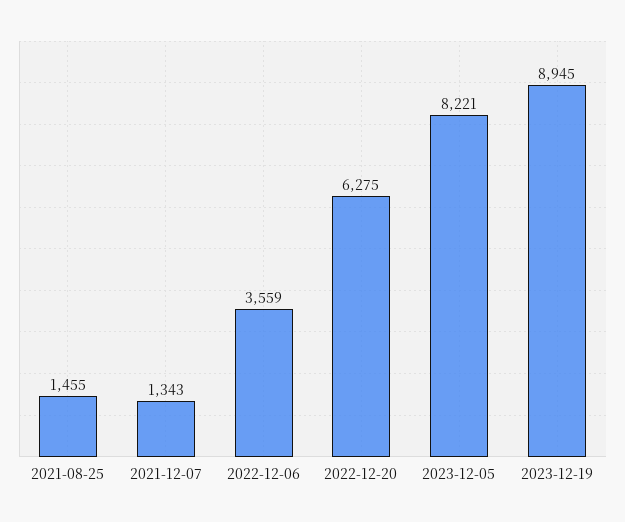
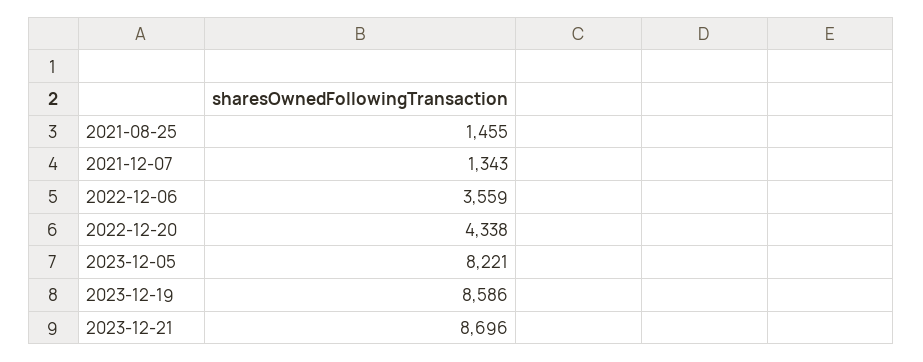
2022-12-20: 6275 -> 4338
2023-12-19: 8945 -> 8586
2023-12-21: none -> 8696

